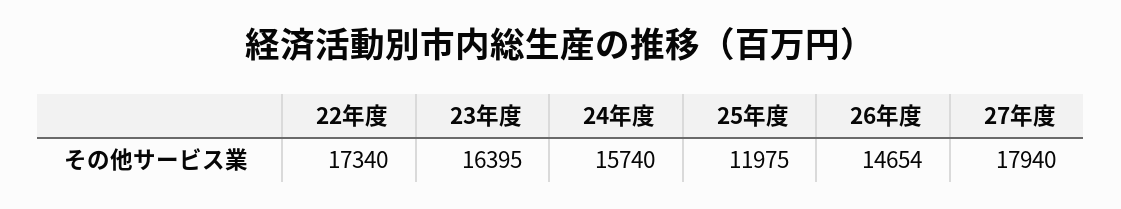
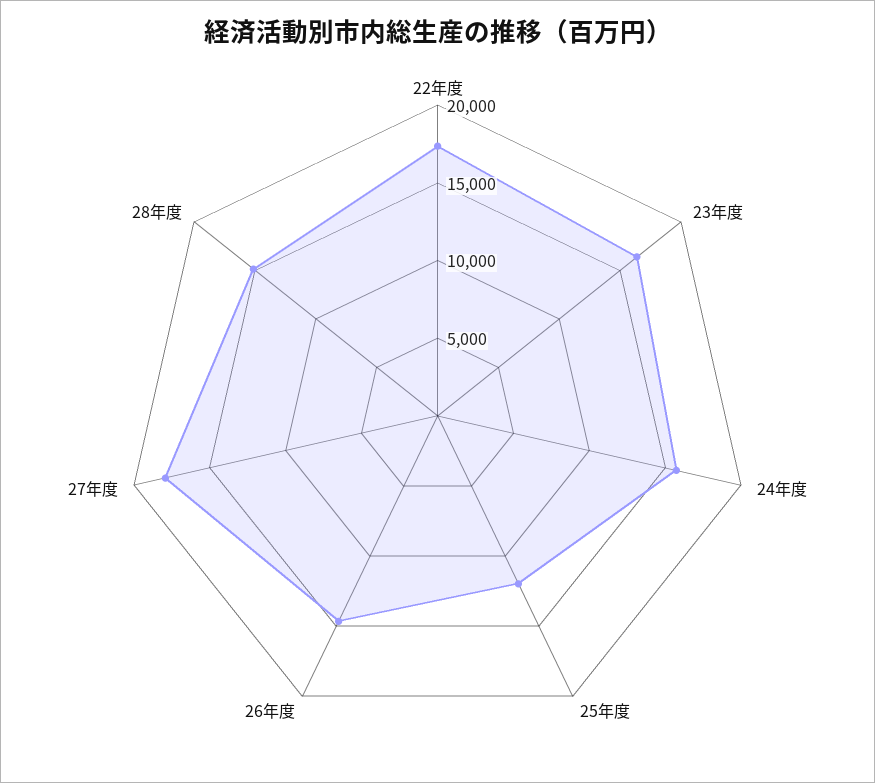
28年度: none -> 15000

